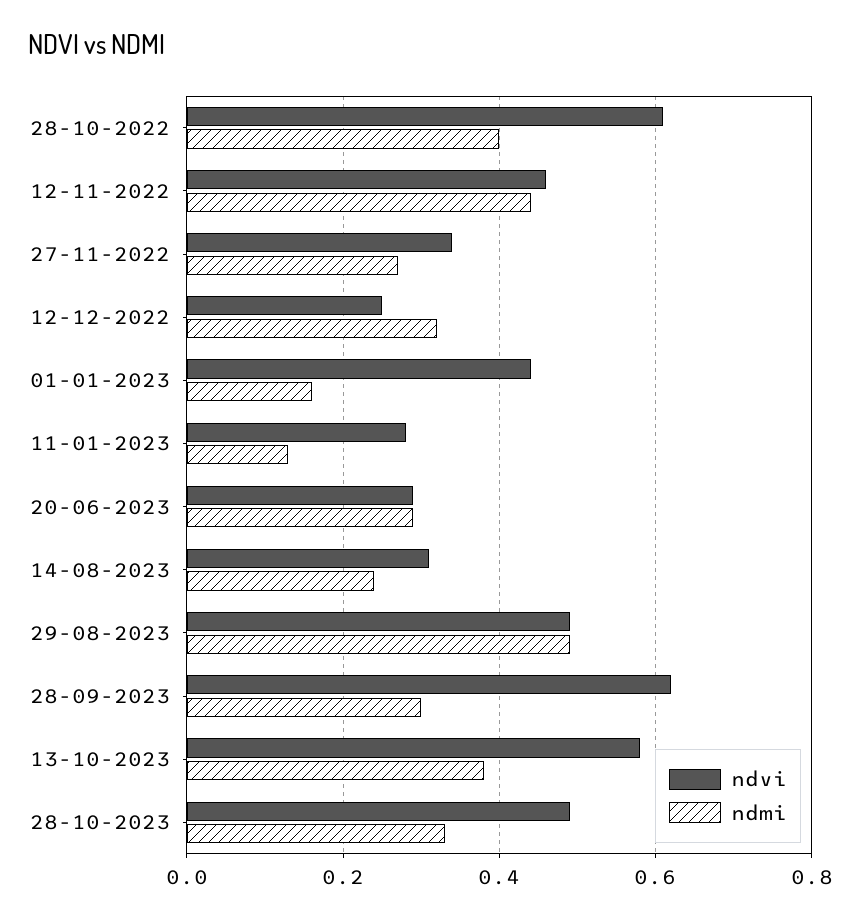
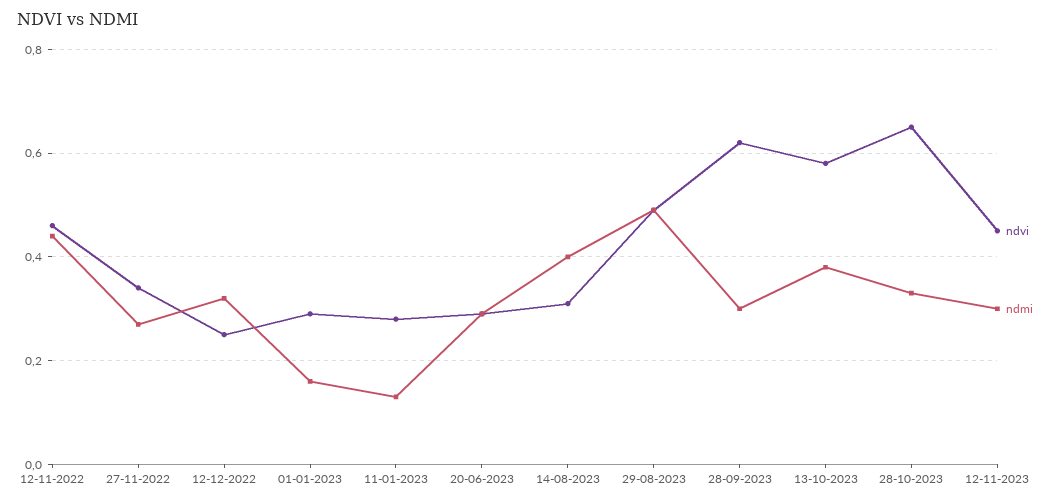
ndvi, 28-10-2022: 0.6 -> none
ndmi, 28-10-2022: 0.4 -> none
ndvi, 01-01-2023: 0.45 -> 0.3
ndmi, 14-08-2023: 0.25 -> 0.4
ndvi, 28-10-2023: 0.5 -> 0.65
ndvi, 12-11-2023: none -> 0.45
ndmi, 12-11-2023: none -> 0.3

